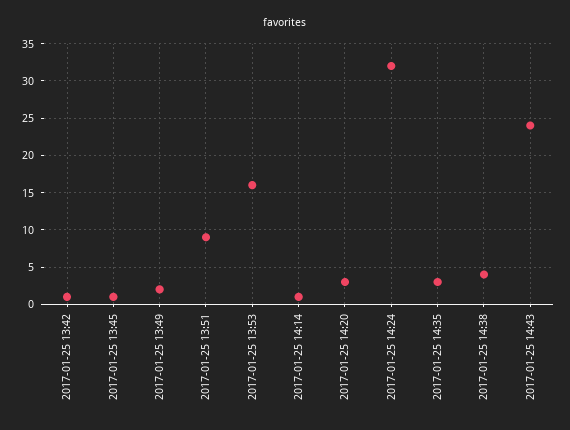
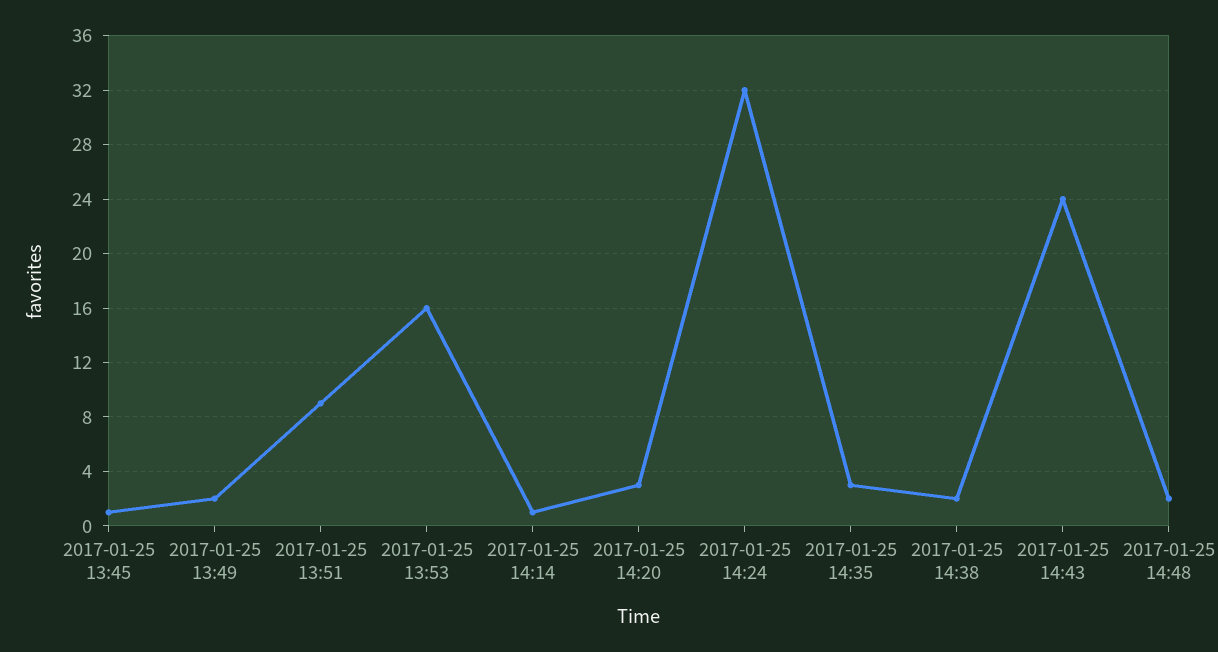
2017-01-25 13:42: 1 -> none
2017-01-25 14:38: 4 -> 2
2017-01-25 14:48: none -> 2

